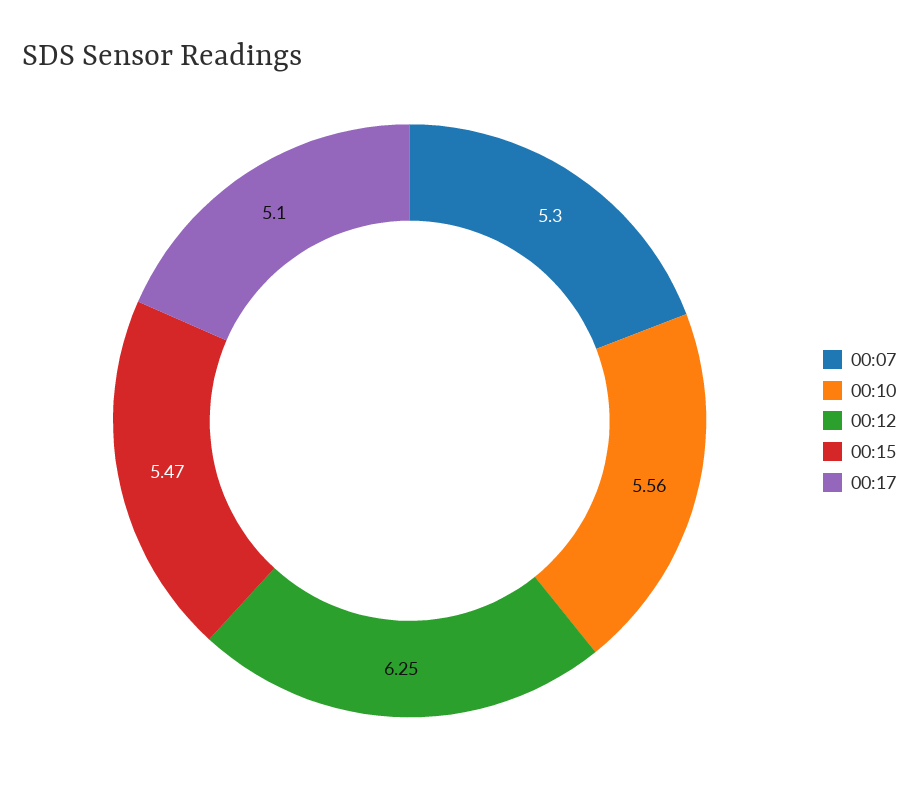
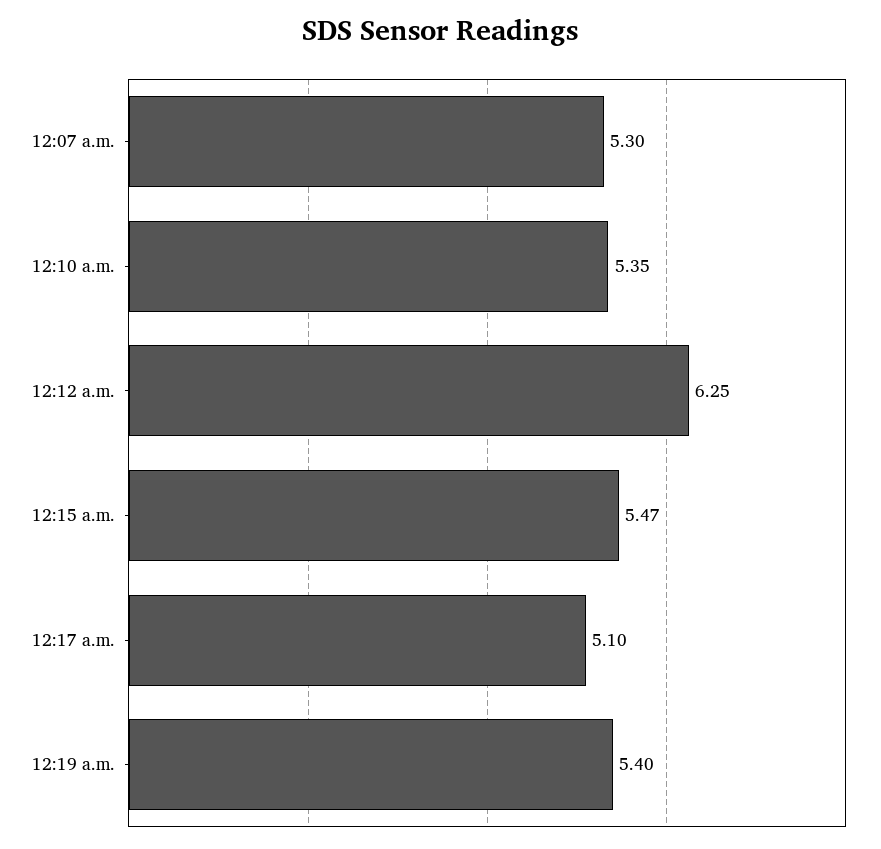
00:10: 5.56 -> 5.35
12:19 a.m.: none -> 5.4

